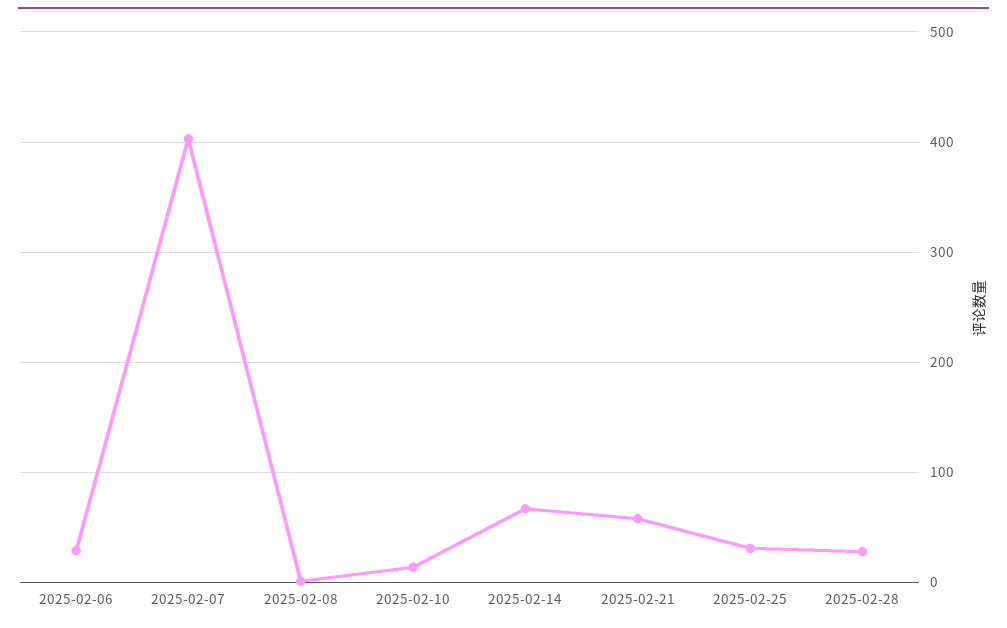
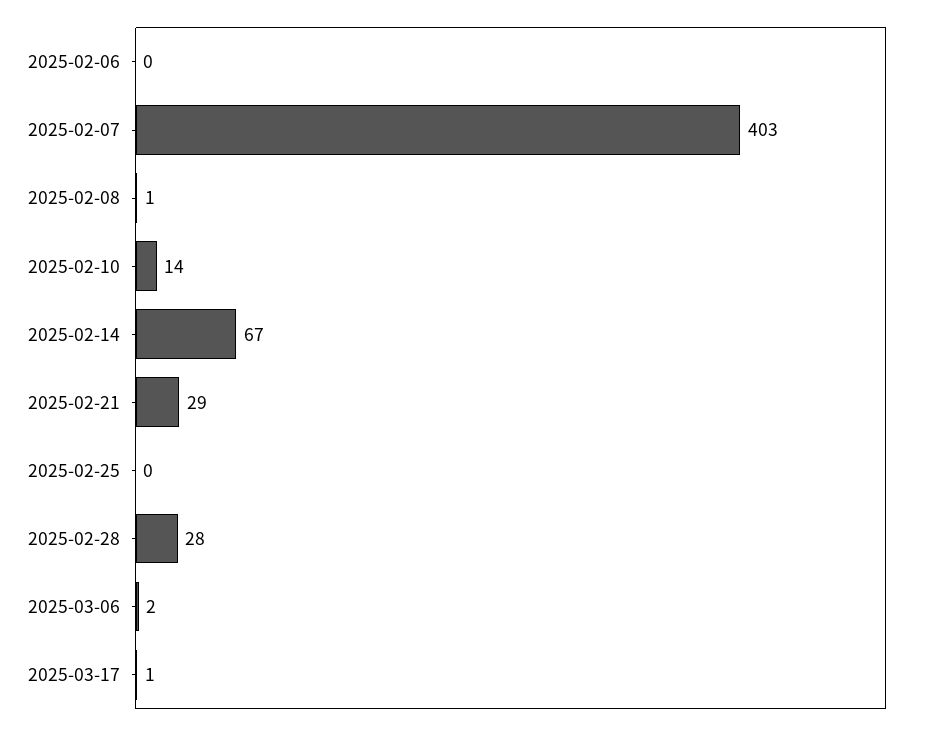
2025-02-06: 30 -> 0
2025-02-21: 60 -> 29
2025-02-25: 30 -> 0
2025-03-06: none -> 2
2025-03-17: none -> 1

